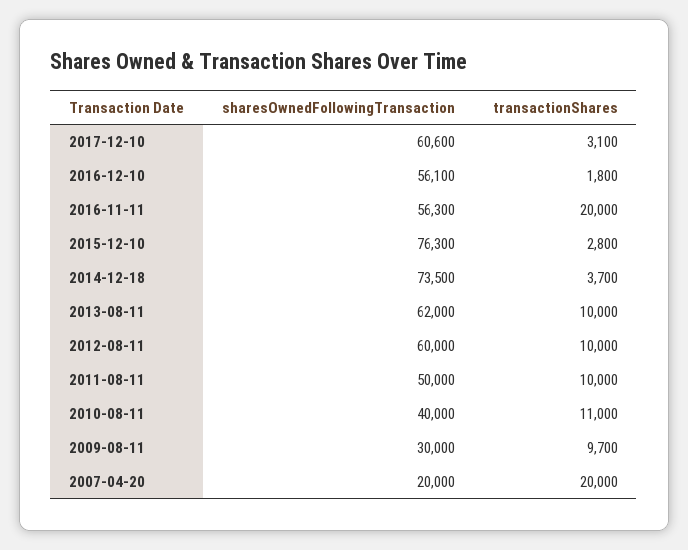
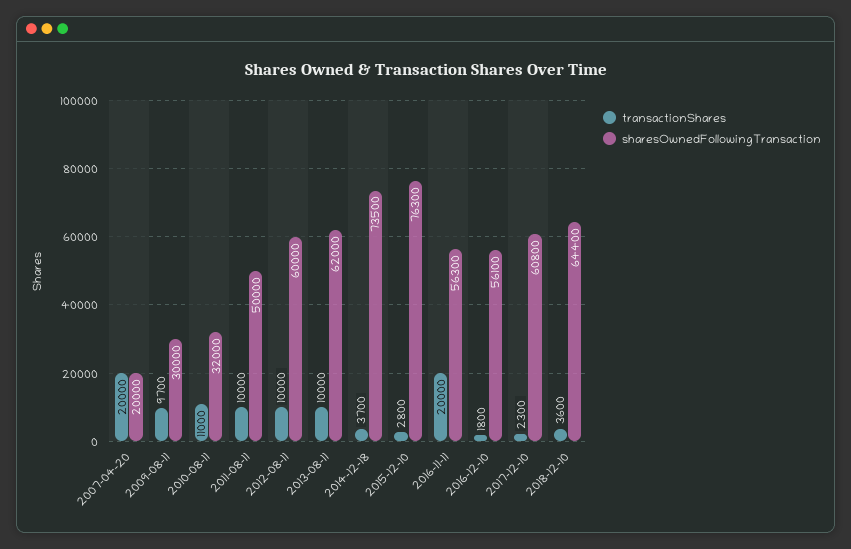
sharesOwnedFollowingTransaction, 2017-12-10: 60600 -> 60800
transactionShares, 2017-12-10: 3100 -> 2300
sharesOwnedFollowingTransaction, 2010-08-11: 40000 -> 32000
transactionShares, 2018-12-10: none -> 3600
sharesOwnedFollowingTransaction, 2018-12-10: none -> 64400

